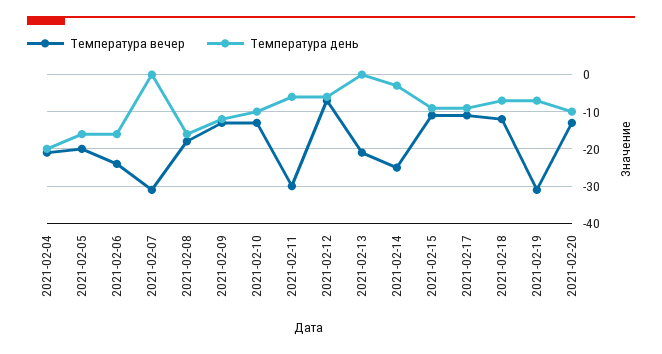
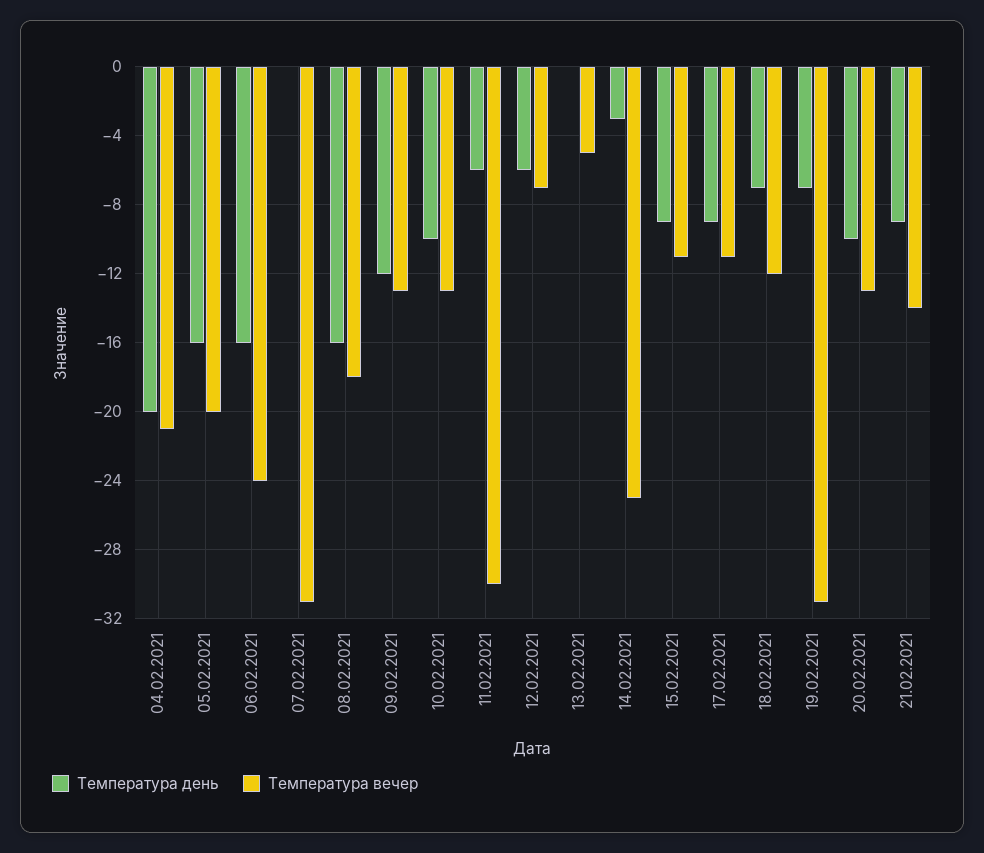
Температура вечер, 2021-02-13: -20 -> -5
Температура день, 21.02.2021: none -> -9
Температура вечер, 21.02.2021: none -> -14

